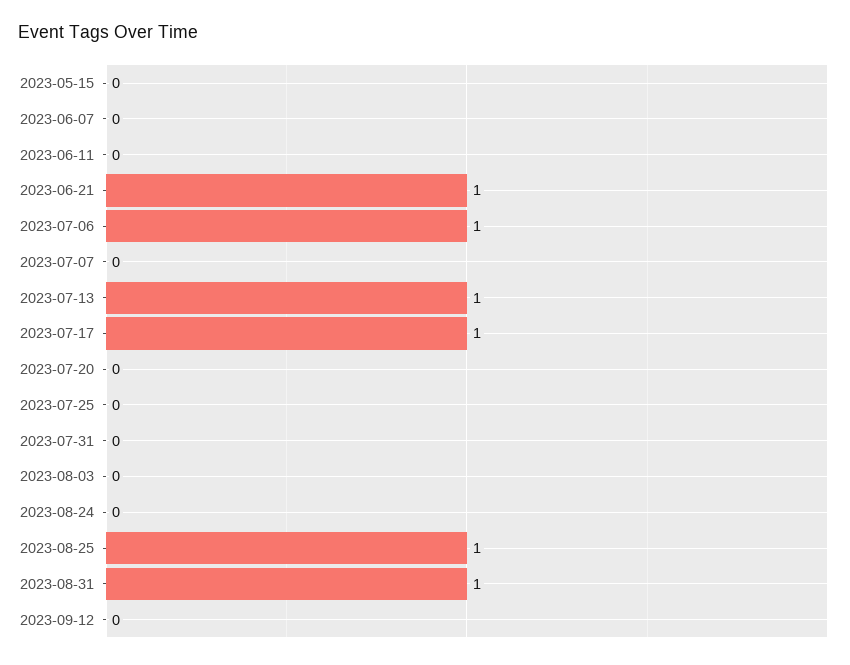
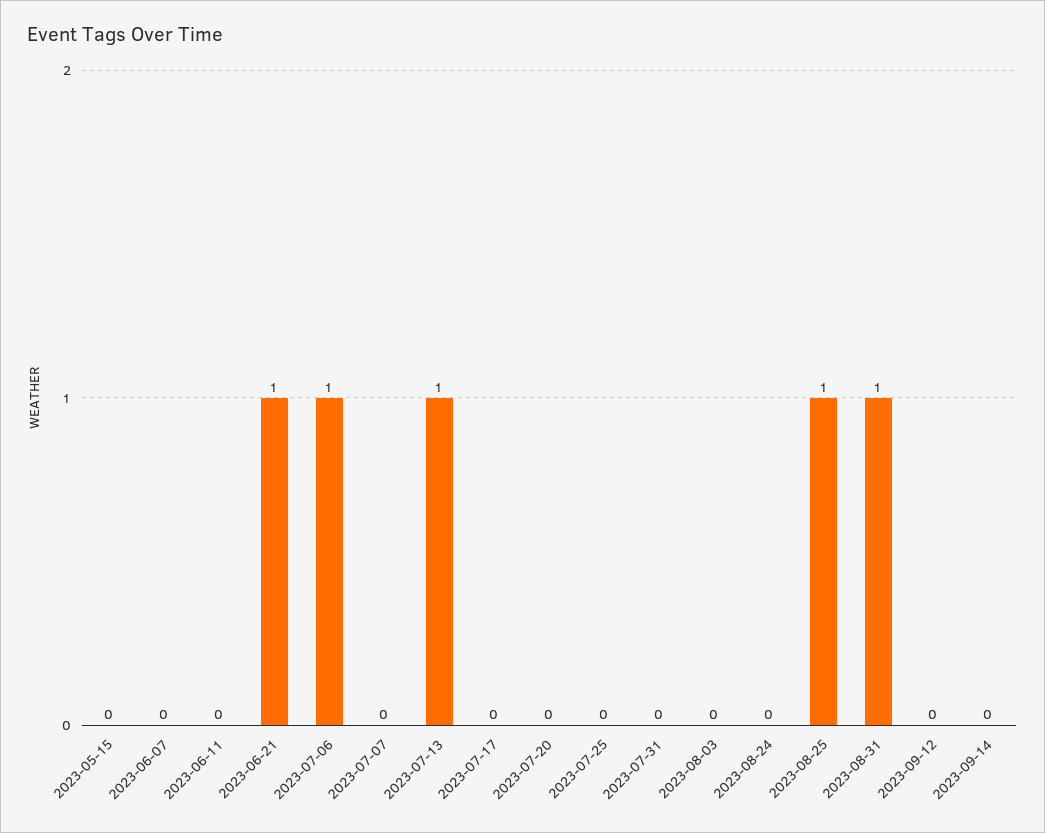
2023-07-17: 1 -> 0
2023-09-14: none -> 0

